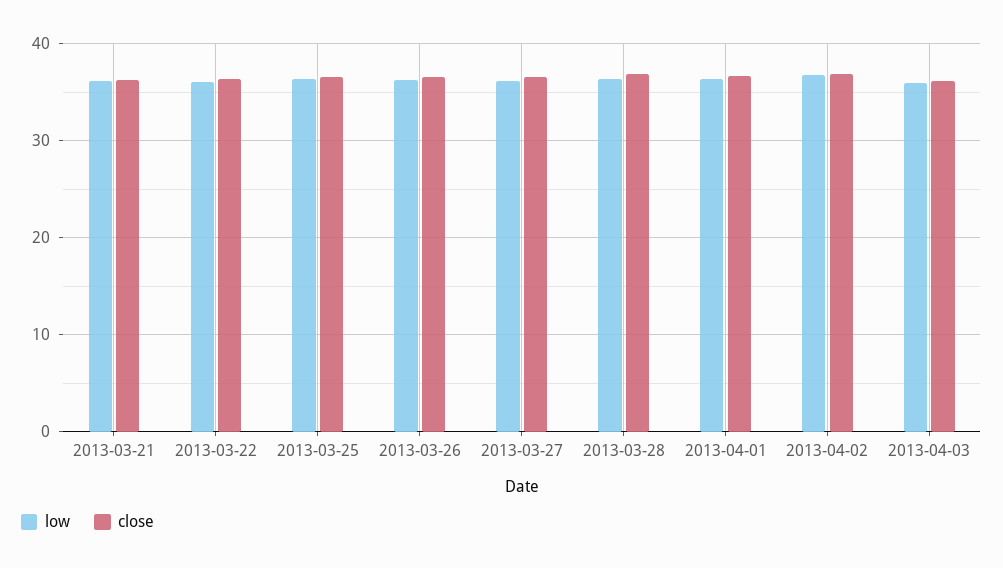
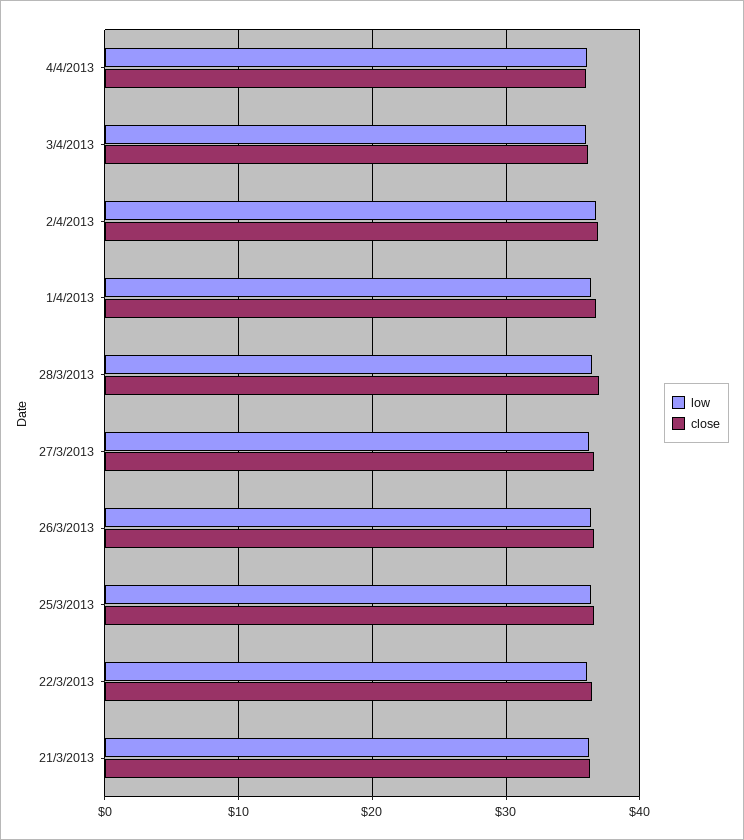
low, 4/4/2013: none -> 36
close, 4/4/2013: none -> 36

